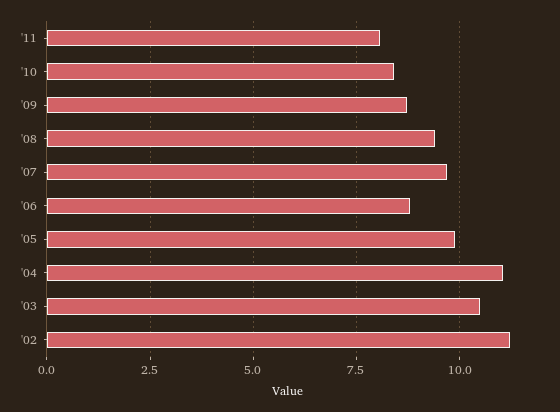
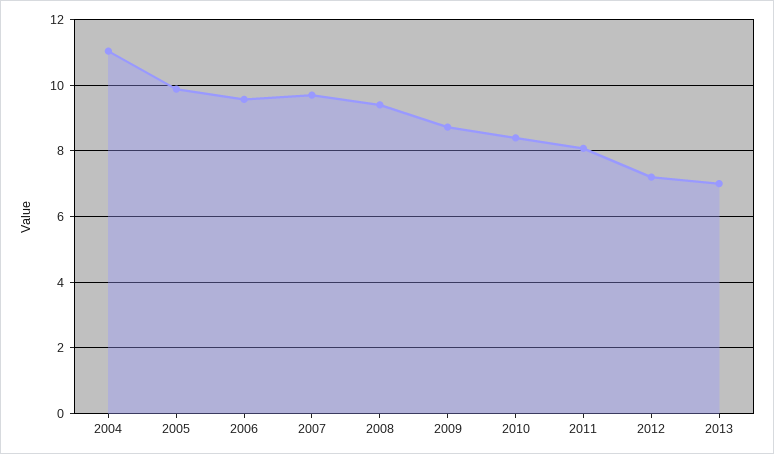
'06: 8.75 -> 9.6
'03: 10.5 -> none
'02: 11.25 -> none
2012: none -> 7.2
2013: none -> 7

